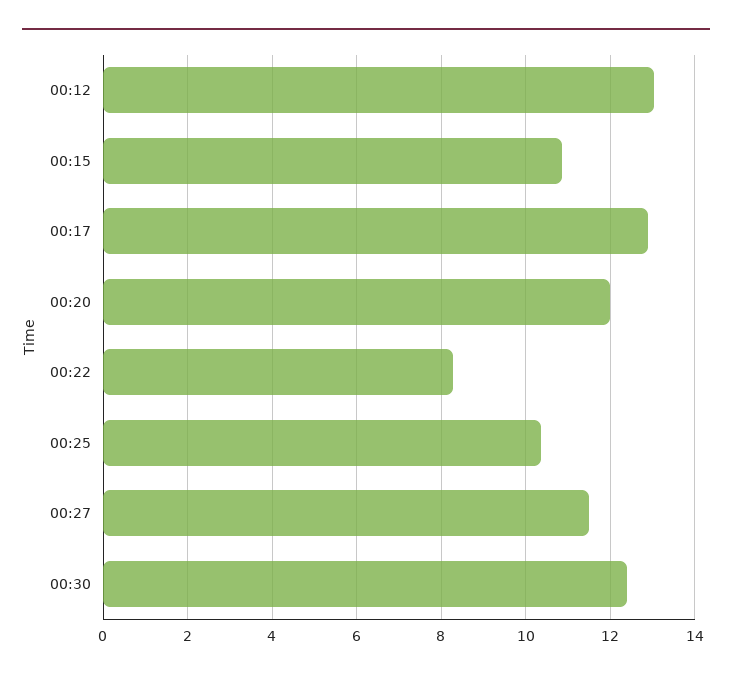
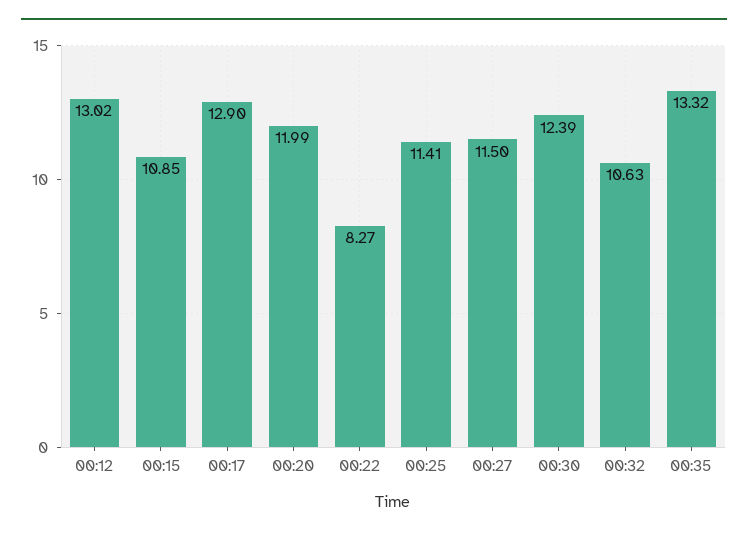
00:25: 10.4 -> 11.41
00:32: none -> 10.63
00:35: none -> 13.32

